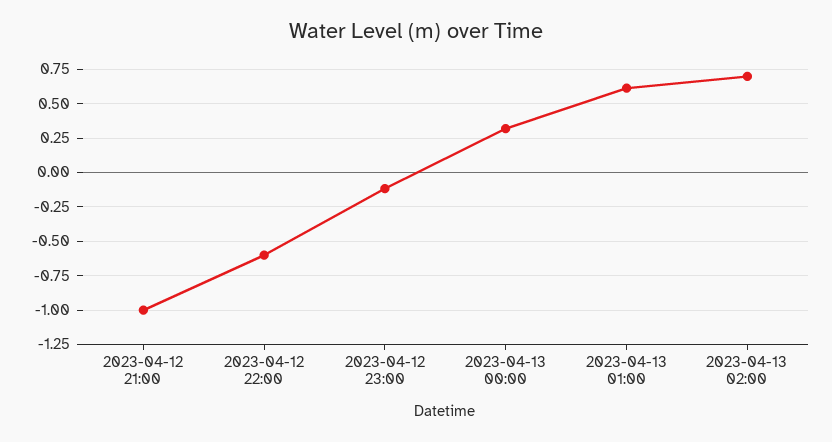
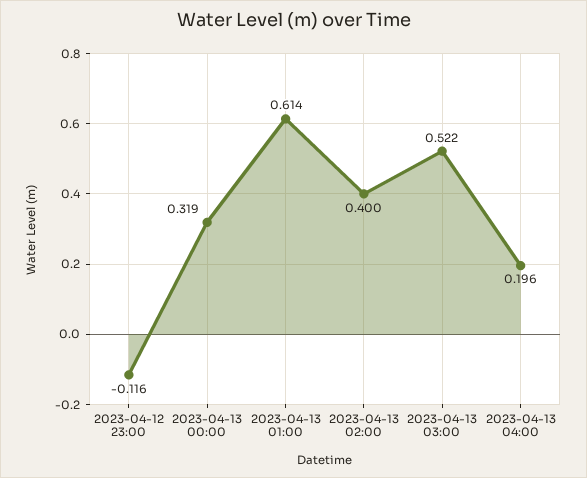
2023-04-12 21:00: -1 -> none
2023-04-12 22:00: -0.6 -> none
2023-04-13 02:00: 0.7 -> 0.4
2023-04-13 03:00: none -> 0.522
2023-04-13 04:00: none -> 0.196

